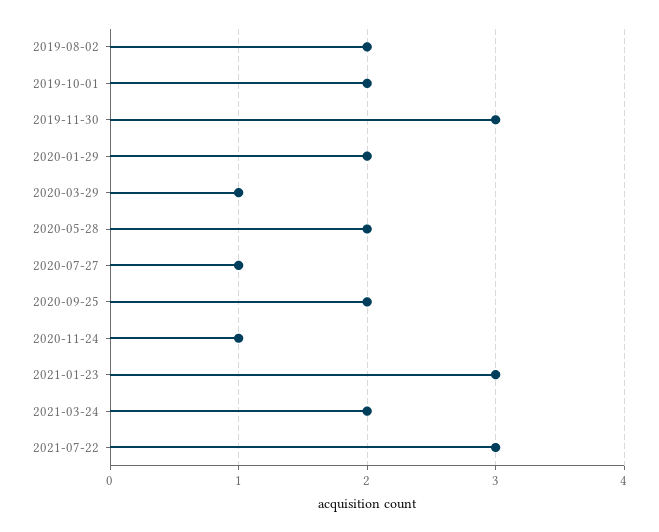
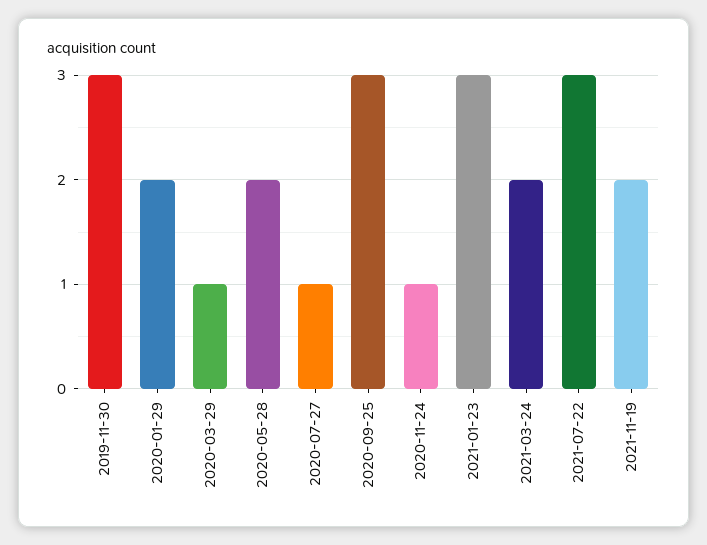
2019-08-02: 2 -> none
2019-10-01: 2 -> none
2020-09-25: 2 -> 3
2021-11-19: none -> 2

